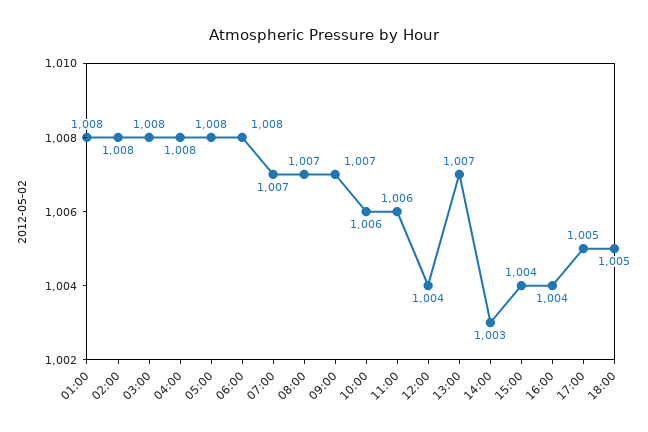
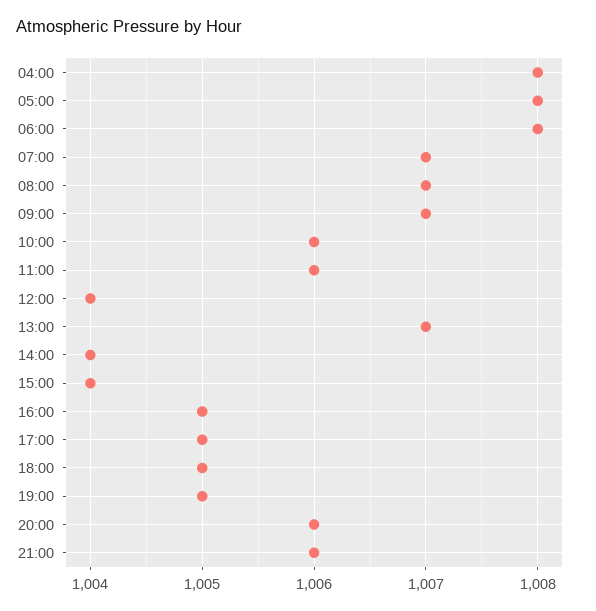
01:00: 1008 -> none
02:00: 1008 -> none
03:00: 1008 -> none
14:00: 1003 -> 1004
16:00: 1004 -> 1005
19:00: none -> 1005
20:00: none -> 1006
21:00: none -> 1006

